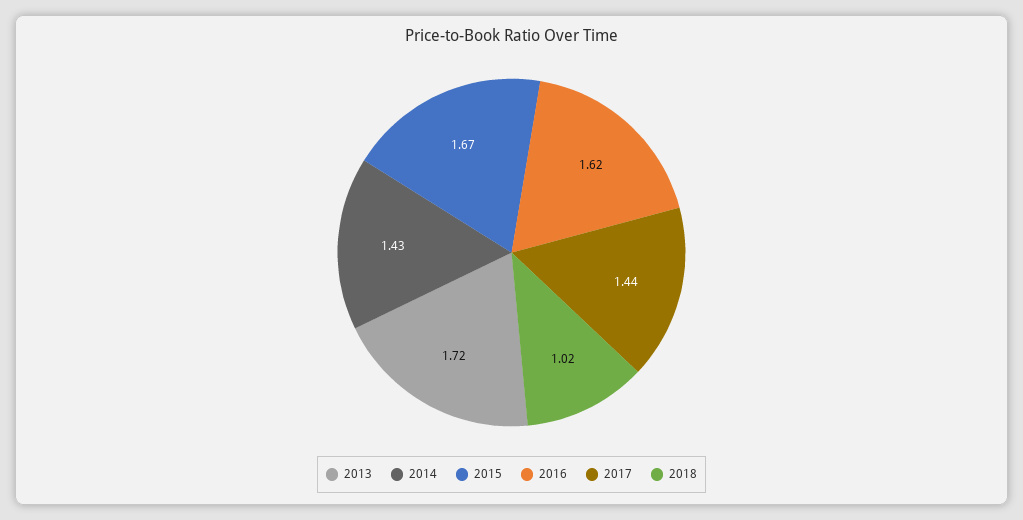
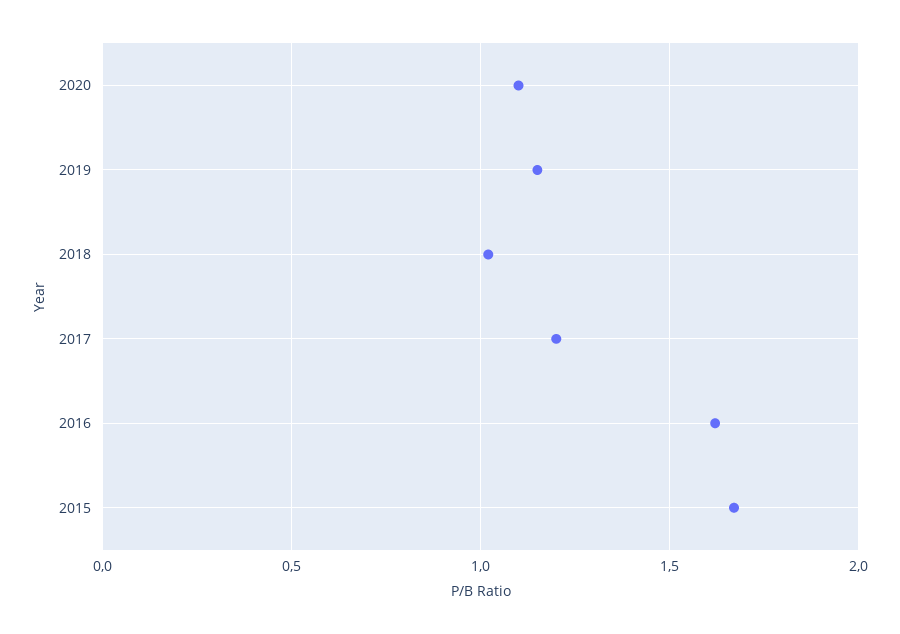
2013: 1.72 -> none
2014: 1.43 -> none
2017: 1.44 -> 1.2
2020: none -> 1.1
2019: none -> 1.15

